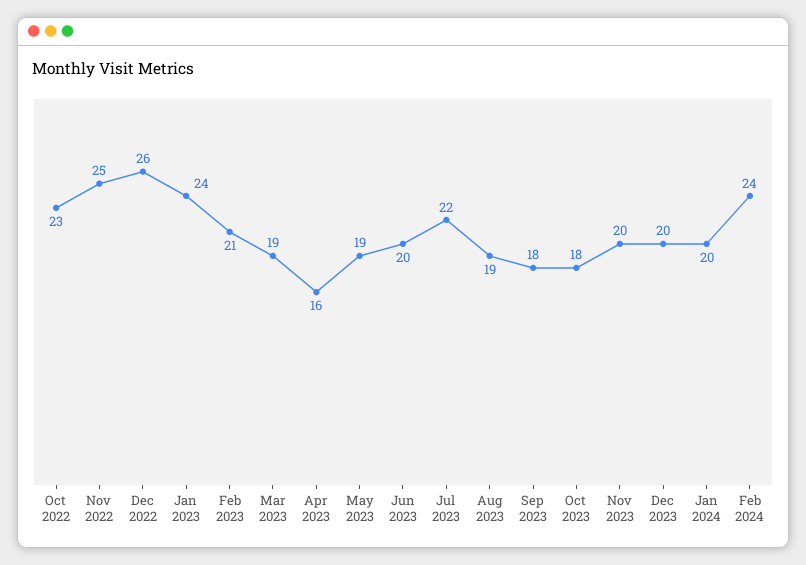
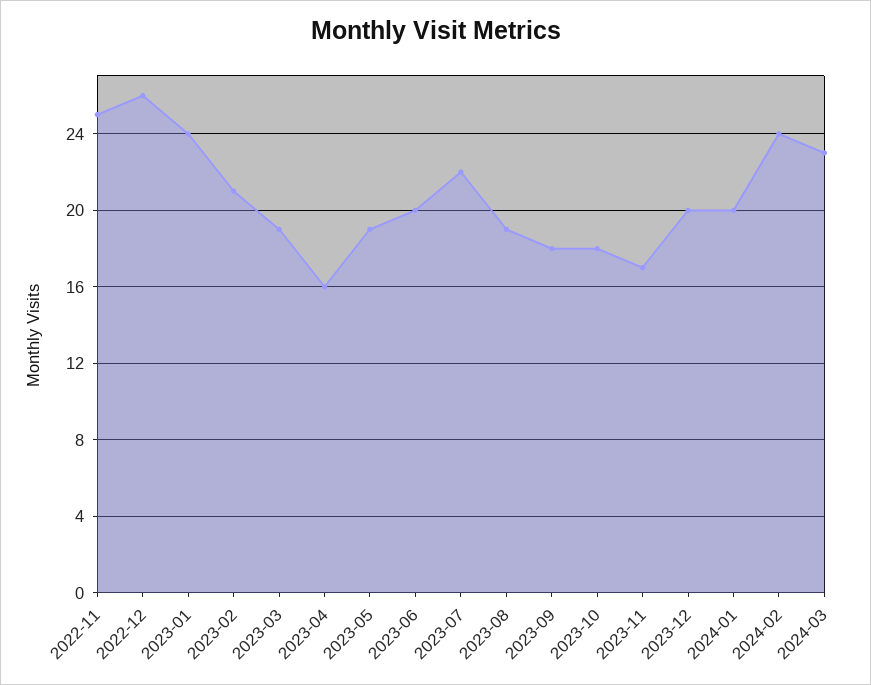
Oct 2022: 23 -> none
Nov 2023: 20 -> 17
2024-03: none -> 23

